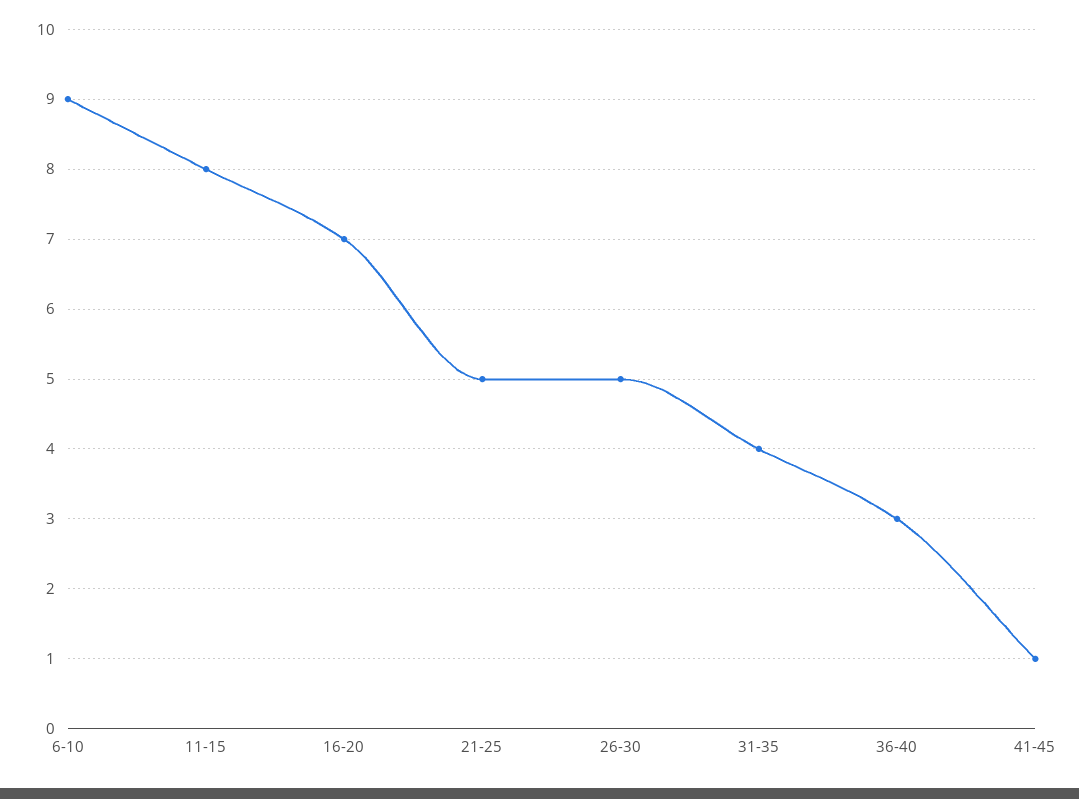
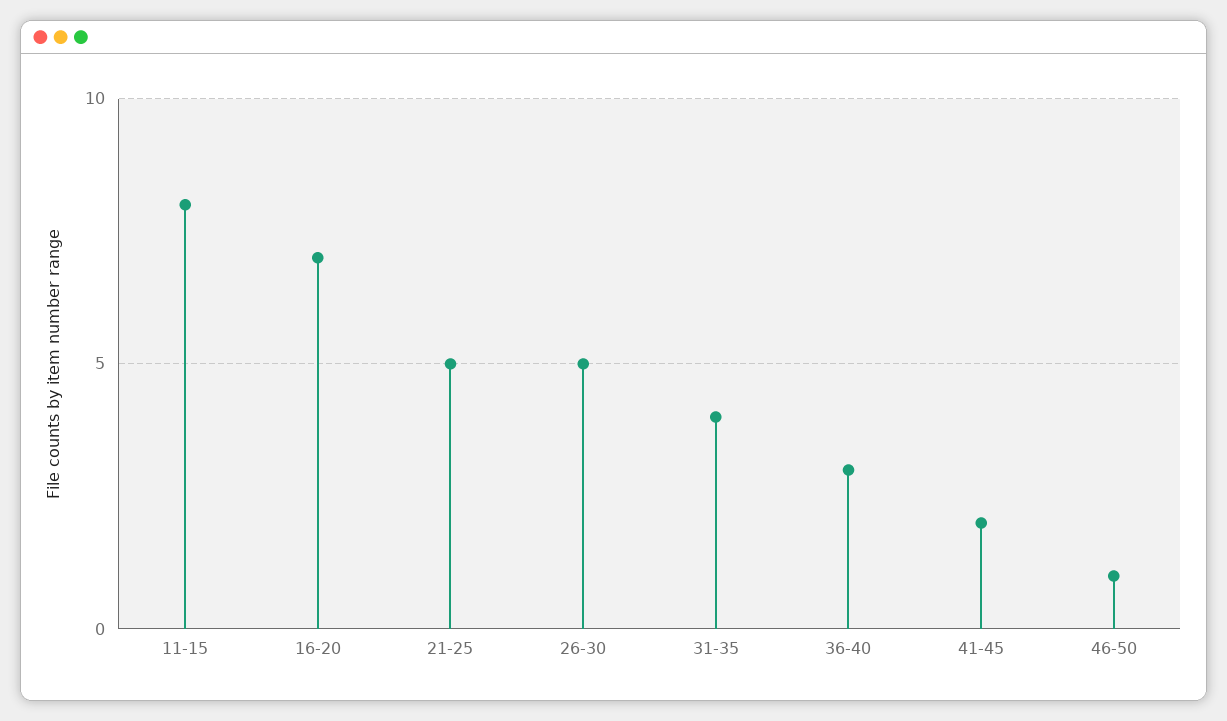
6-10: 9 -> none
41-45: 1 -> 2
46-50: none -> 1

